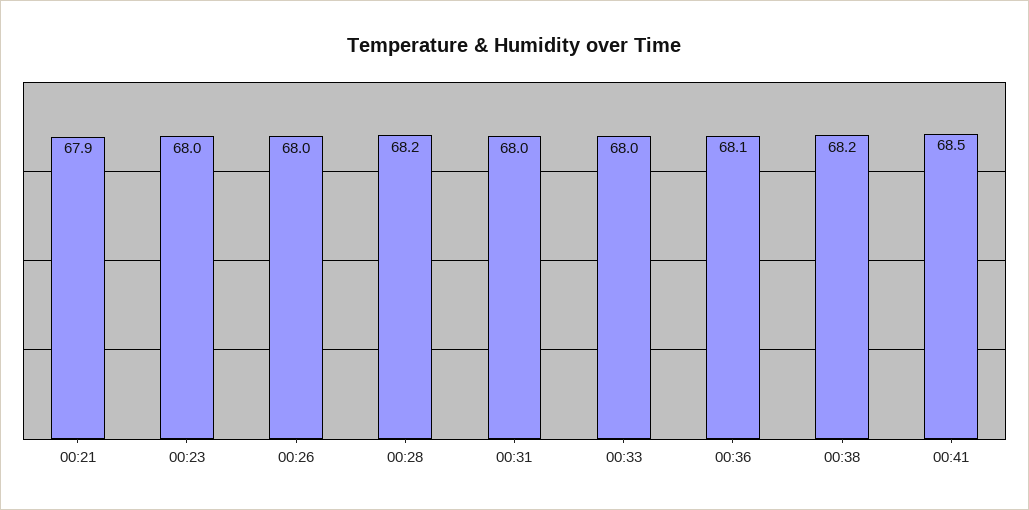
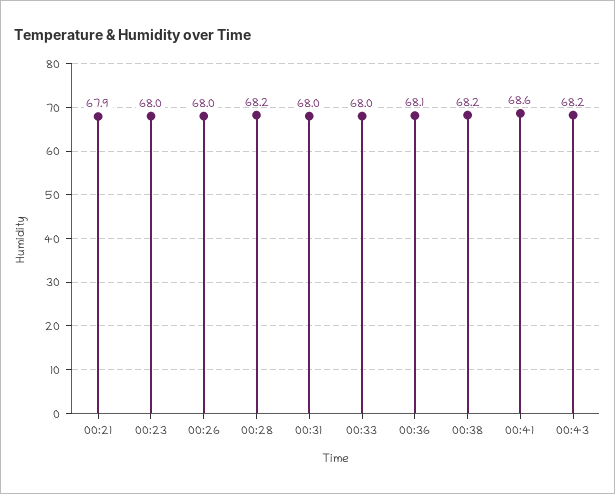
00:41: 68.5 -> 68.6
00:43: none -> 68.2

